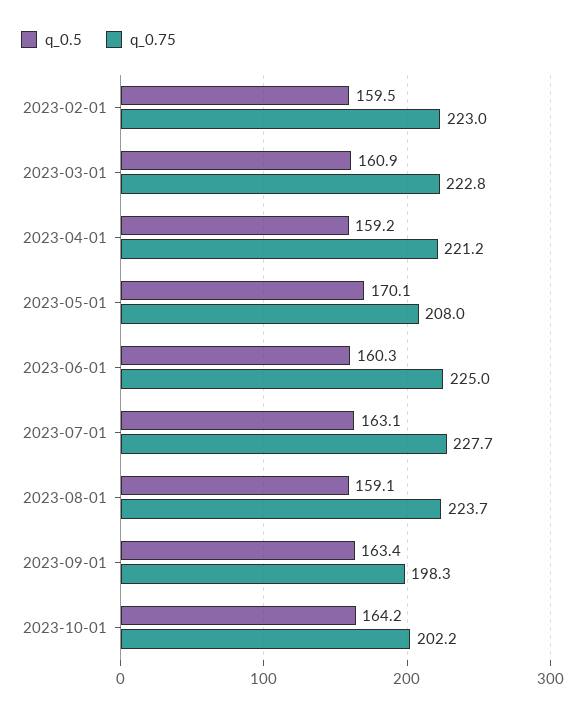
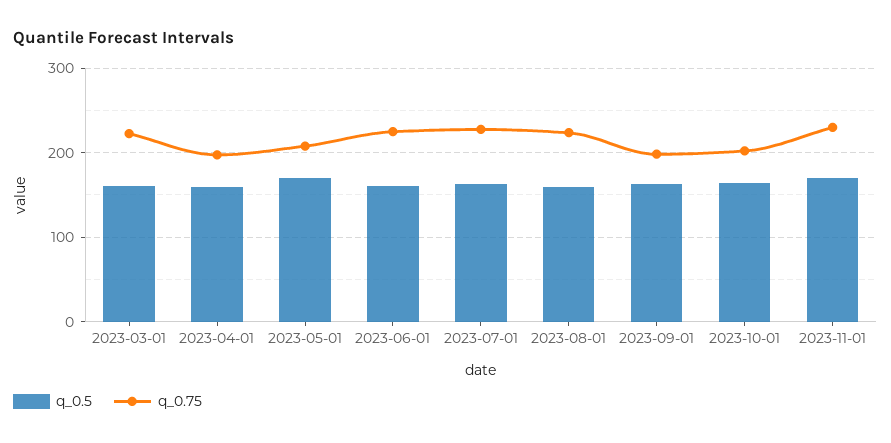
q_0.5, 2023-02-01: 159.5 -> none
q_0.75, 2023-02-01: 223 -> none
q_0.75, 2023-04-01: 221.2 -> 200
q_0.5, 2023-11-01: none -> 170
q_0.75, 2023-11-01: none -> 230

